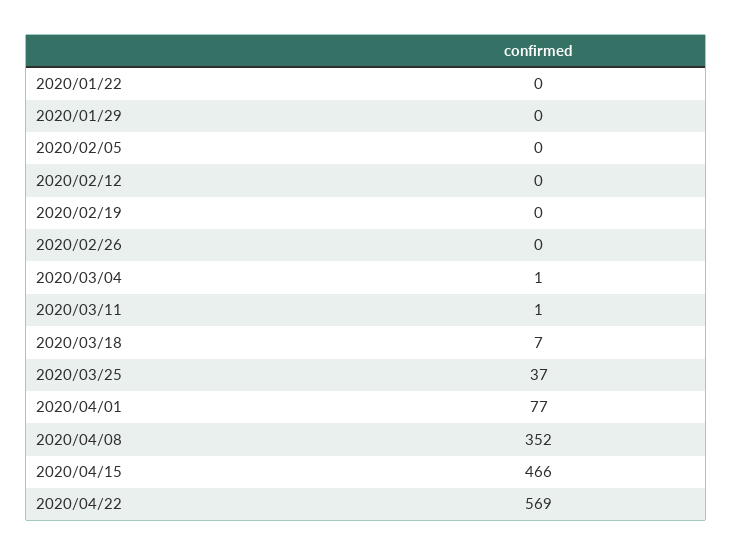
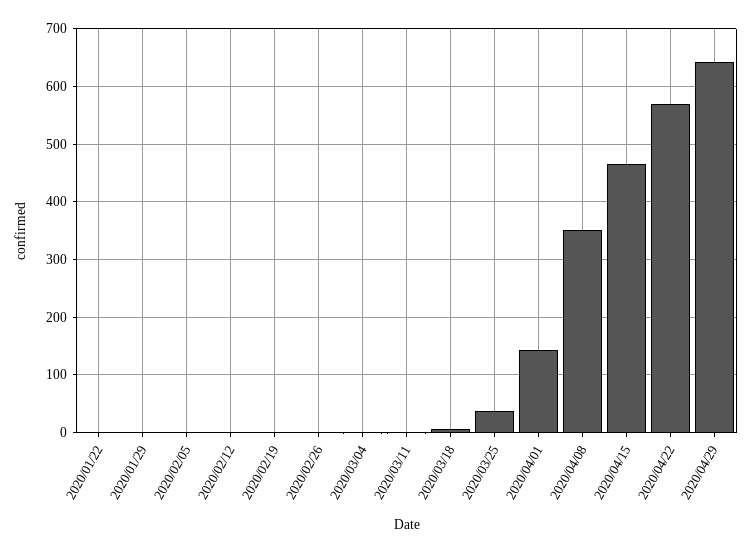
2020/04/01: 77 -> 140
2020/04/29: none -> 640

